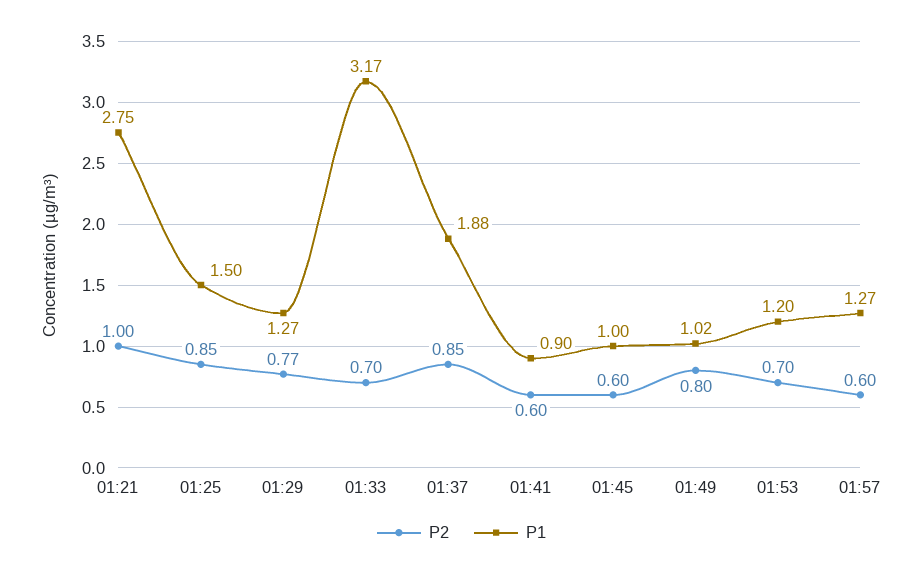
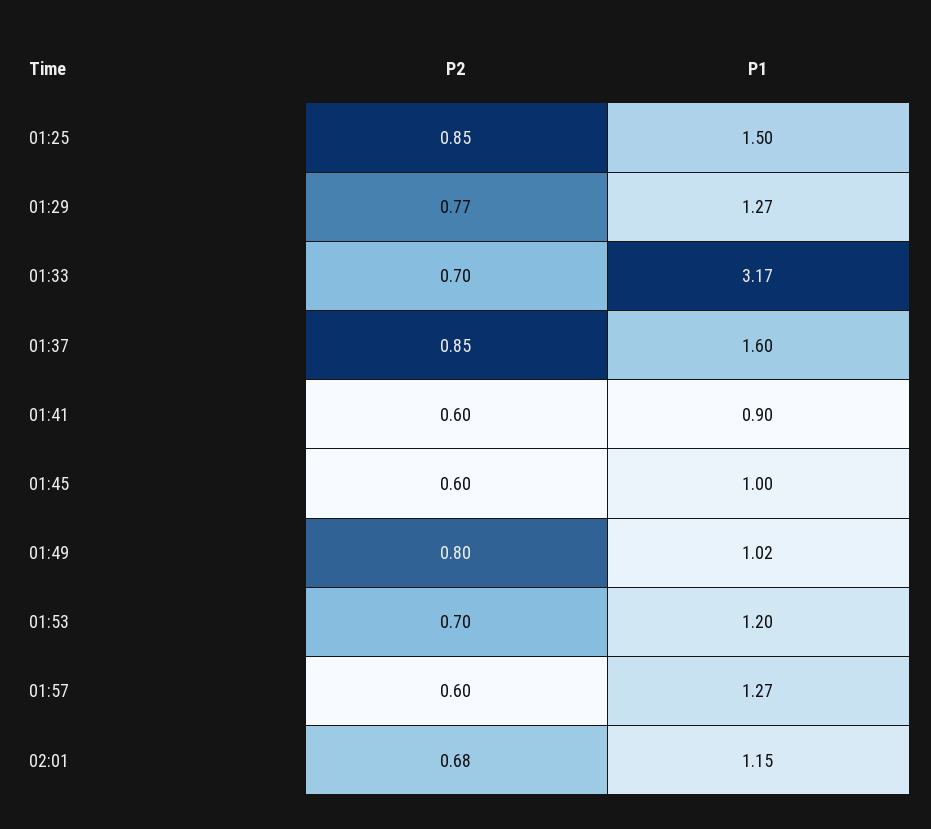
P2, 01:21: 1 -> none
P1, 01:21: 2.75 -> none
P1, 01:37: 1.88 -> 1.6
P2, 02:01: none -> 0.68
P1, 02:01: none -> 1.15

